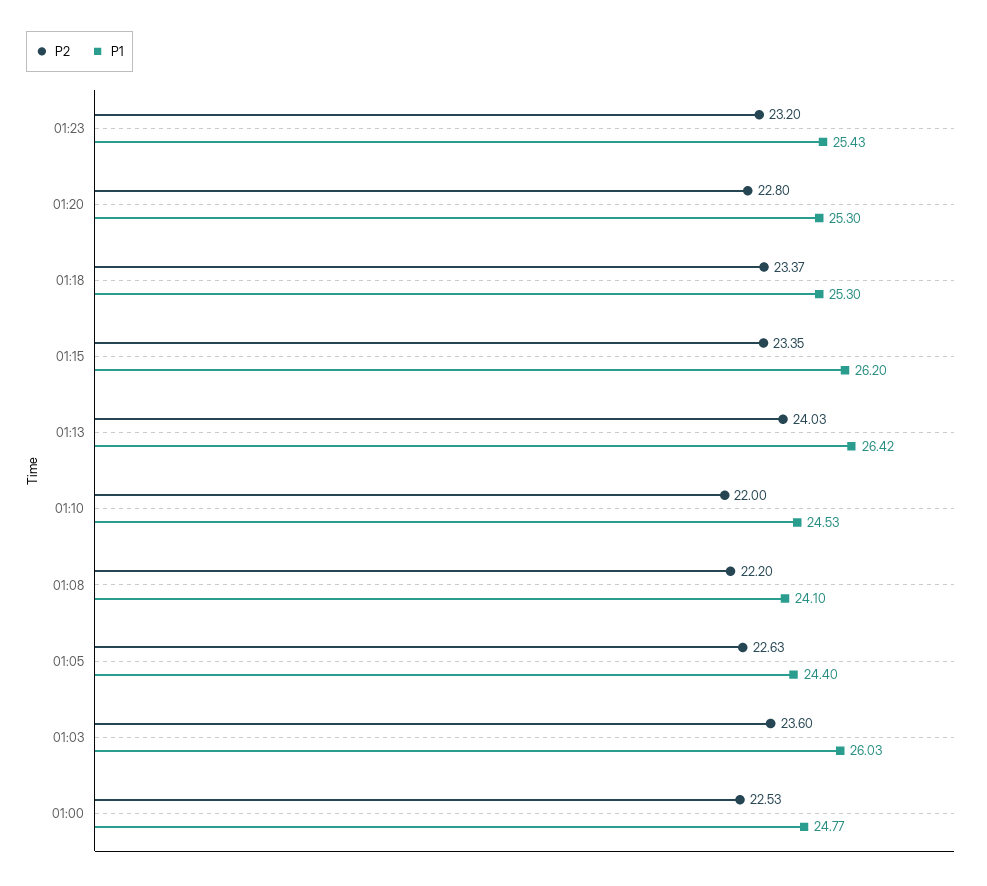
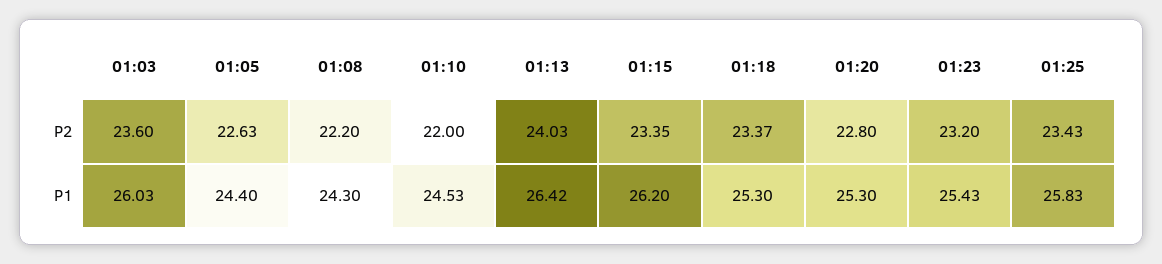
P1, 01:08: 24.1 -> 24.3
P2, 01:00: 22.53 -> none
P1, 01:00: 24.77 -> none
P2, 01:25: none -> 23.43
P1, 01:25: none -> 25.83

